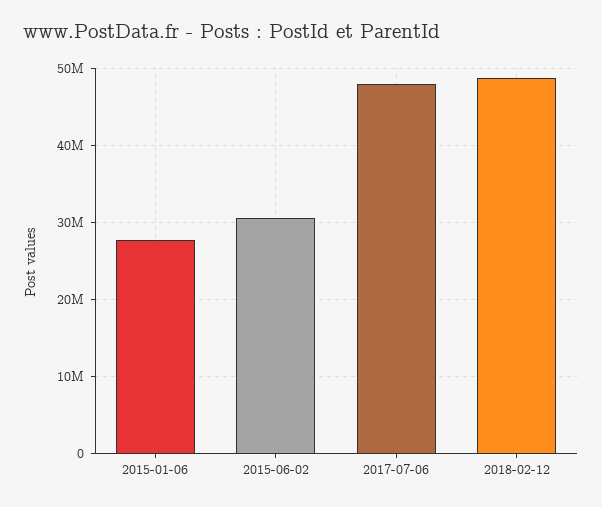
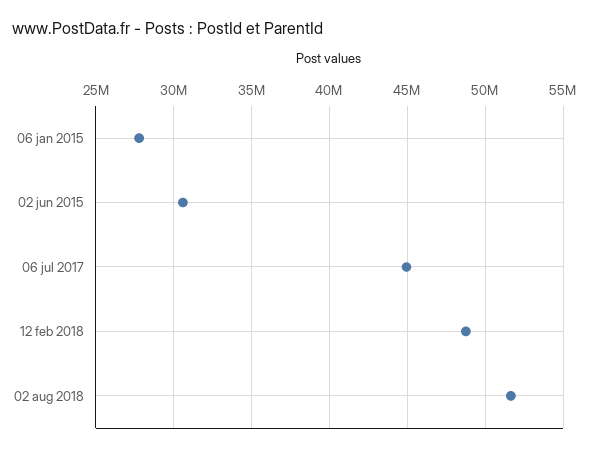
2017-07-06: 48000000 -> 45000000
02 aug 2018: none -> 51500000

